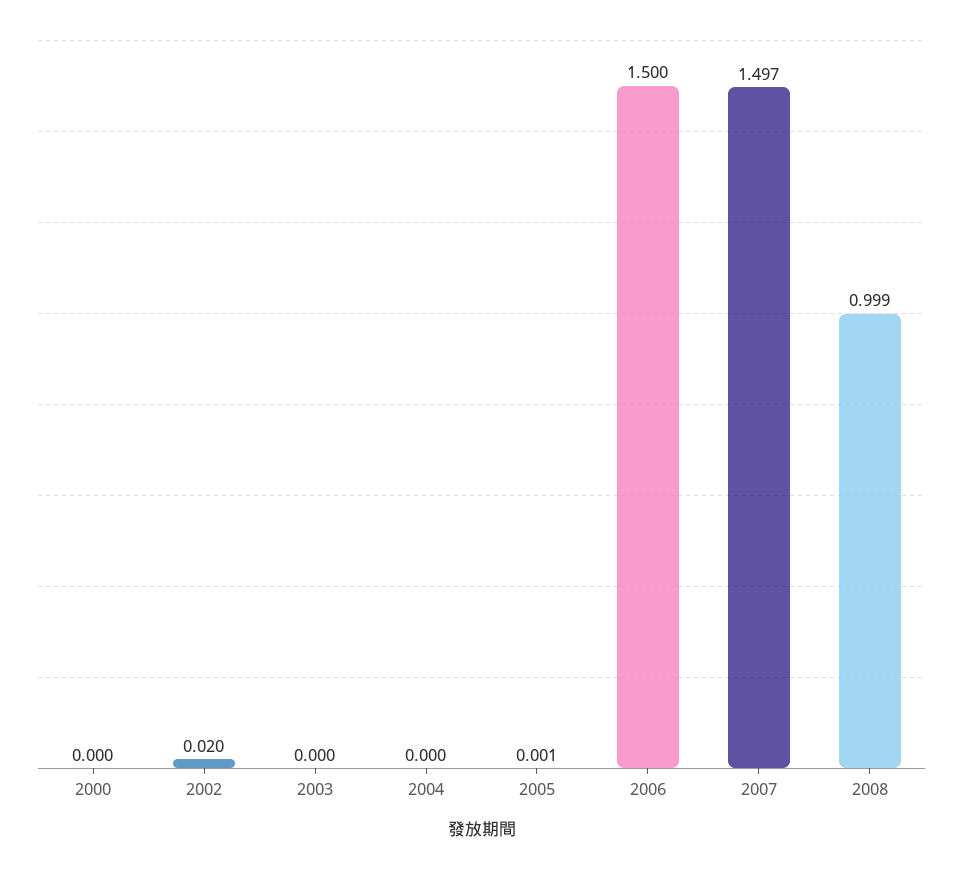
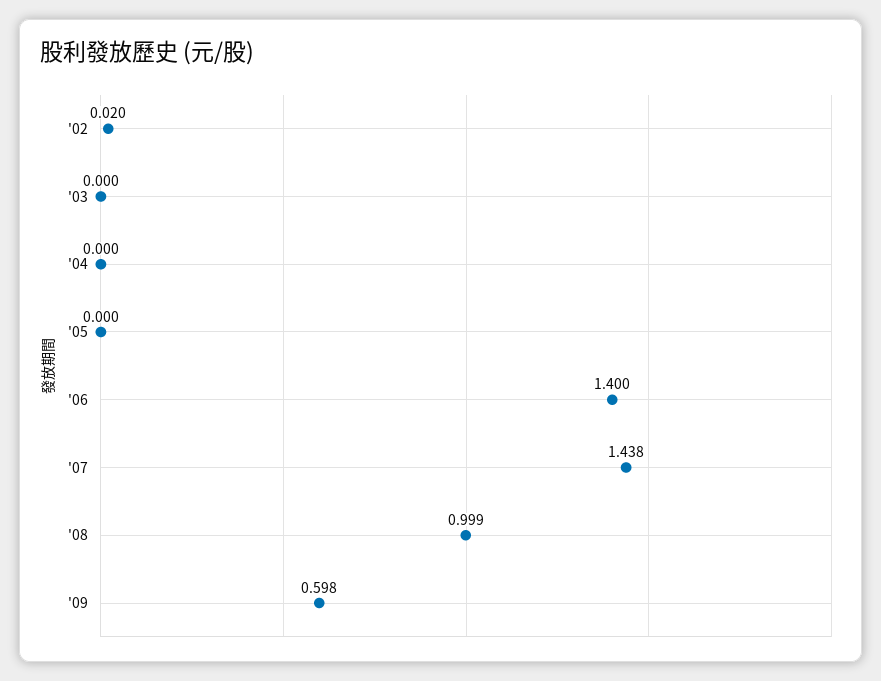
2000: 0 -> none
2005: 0.001 -> 0
2006: 1.5 -> 1.4
2007: 1.497 -> 1.438
'09: none -> 0.598

